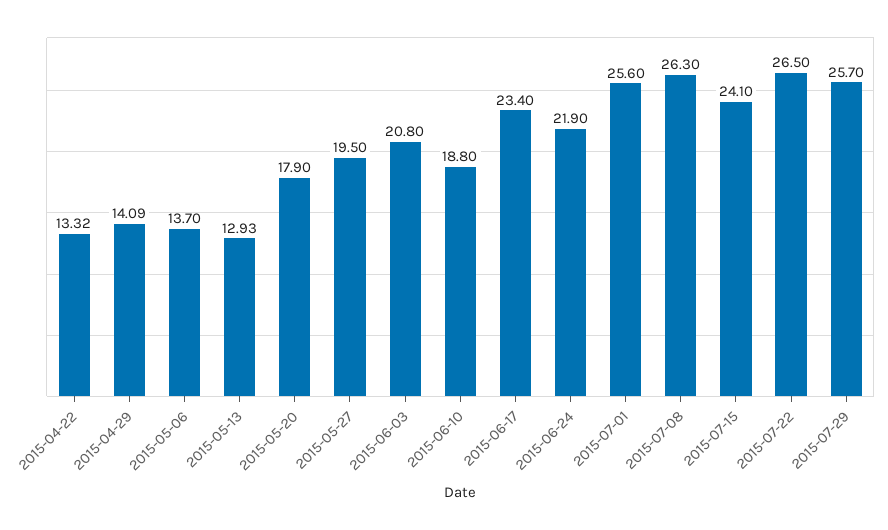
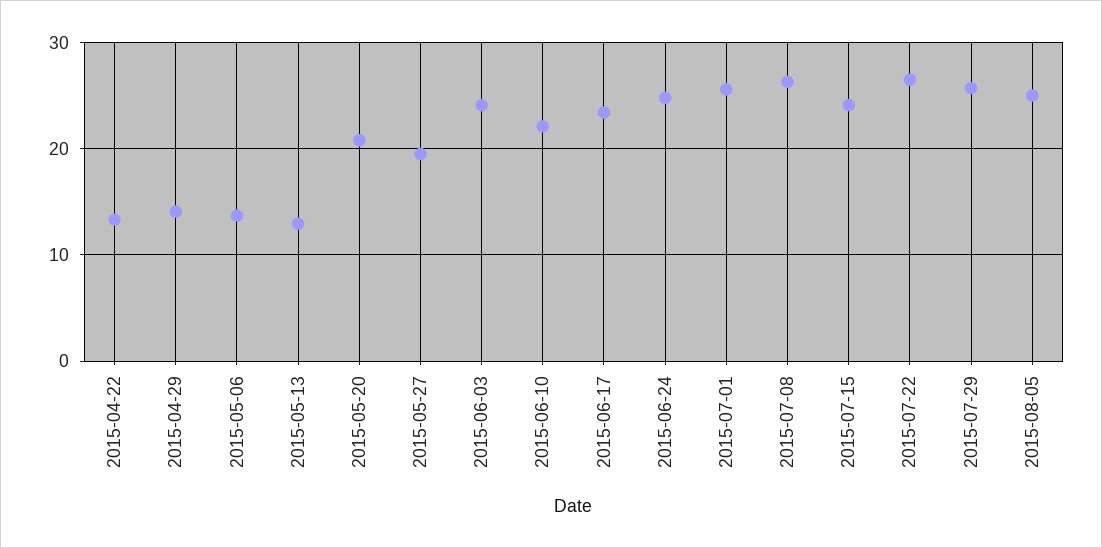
2015-05-20: 17.9 -> 21
2015-06-03: 20.8 -> 24
2015-06-10: 18.8 -> 22
2015-06-24: 21.9 -> 25
2015-08-05: none -> 25

